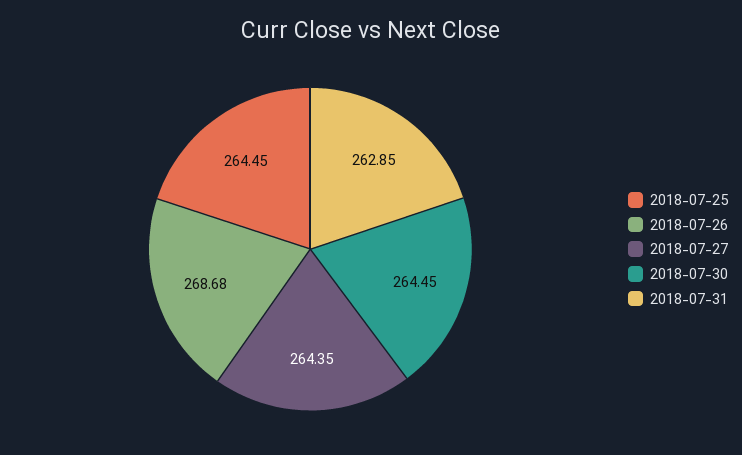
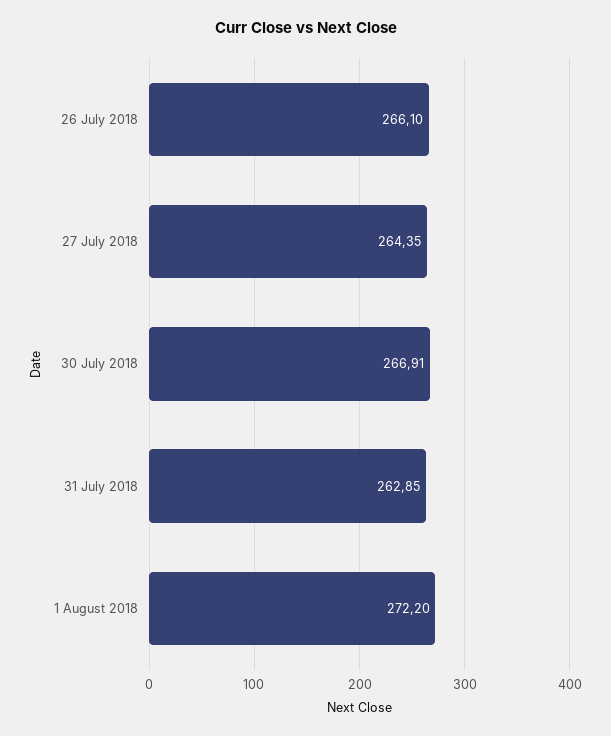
2018-07-25: 264.45 -> none
2018-07-26: 268.68 -> 266.1
2018-07-30: 264.45 -> 266.91
1 August 2018: none -> 272.2

